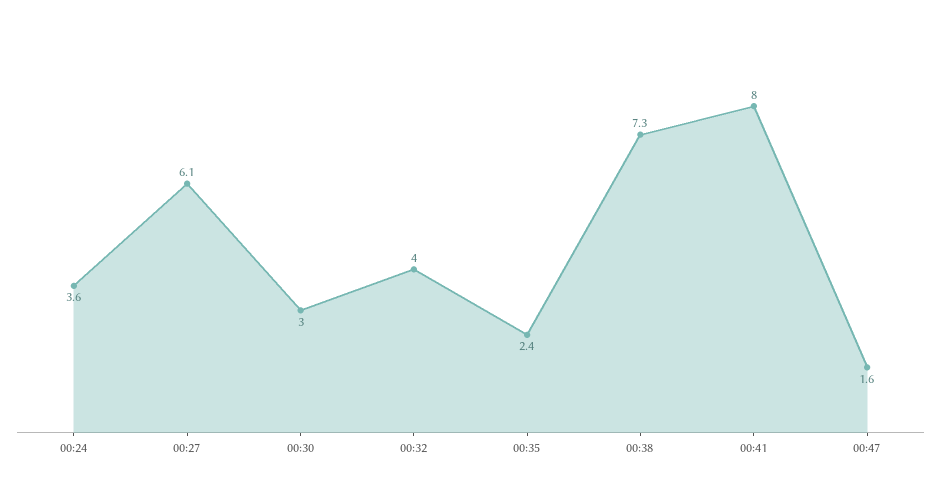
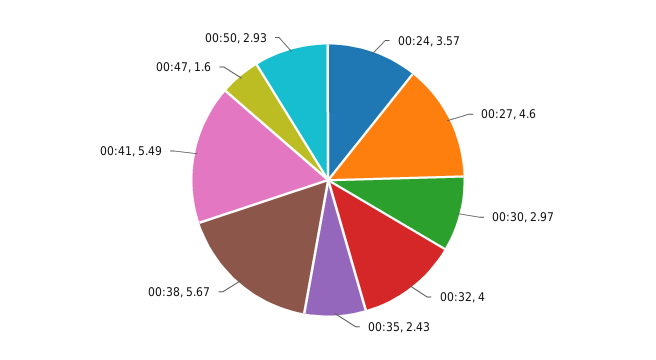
00:27: 6.1 -> 4.6
00:38: 7.3 -> 5.67
00:41: 8 -> 5.49
00:50: none -> 2.93

